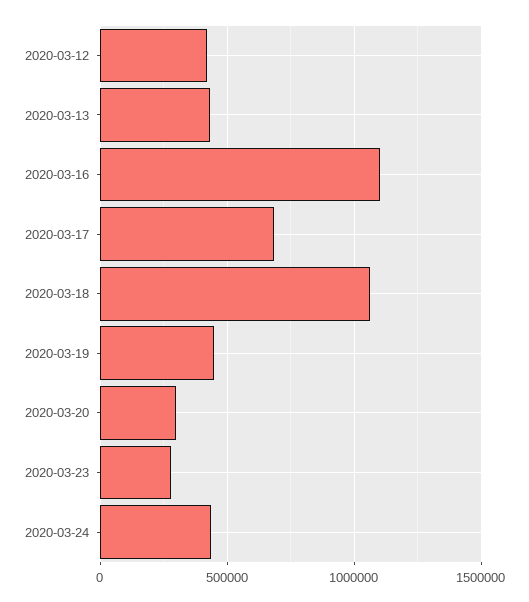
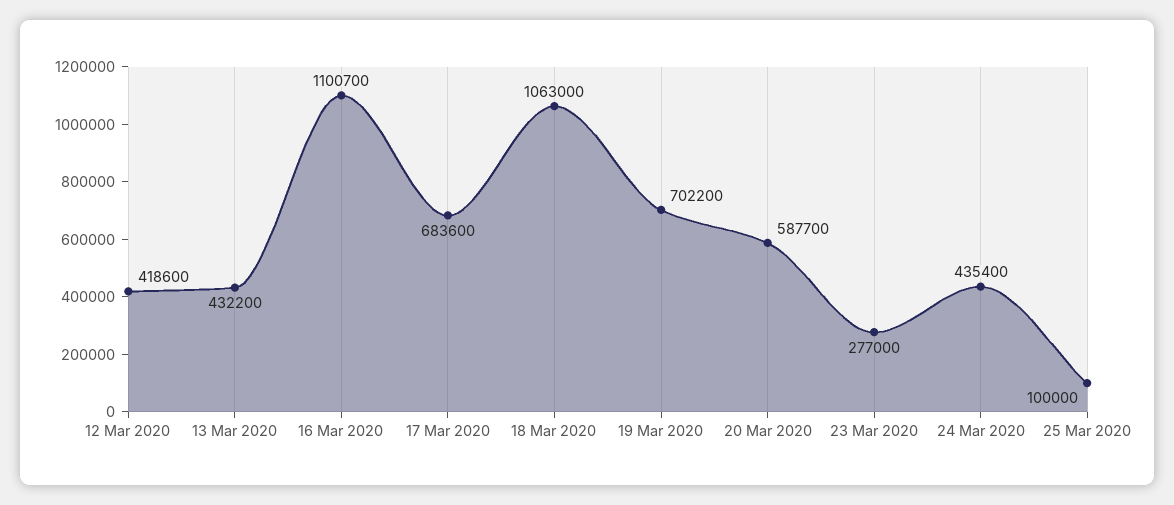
2020-03-19: 450000 -> 702200
2020-03-20: 300000 -> 587700
25 Mar 2020: none -> 100000

